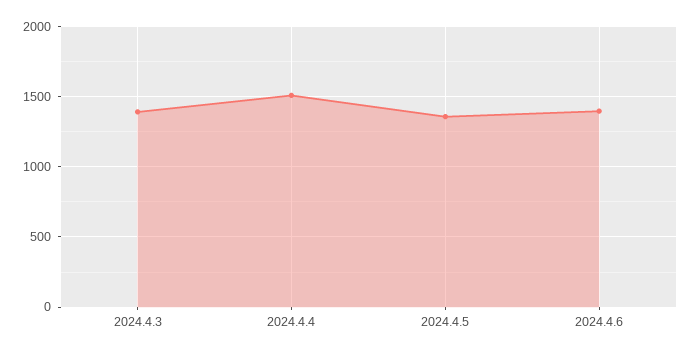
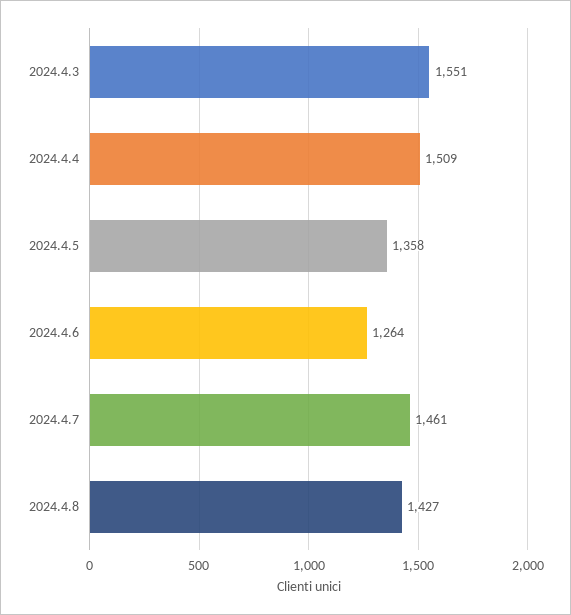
2024.4.3: 1400 -> 1551
2024.4.6: 1400 -> 1264
2024.4.7: none -> 1461
2024.4.8: none -> 1427

